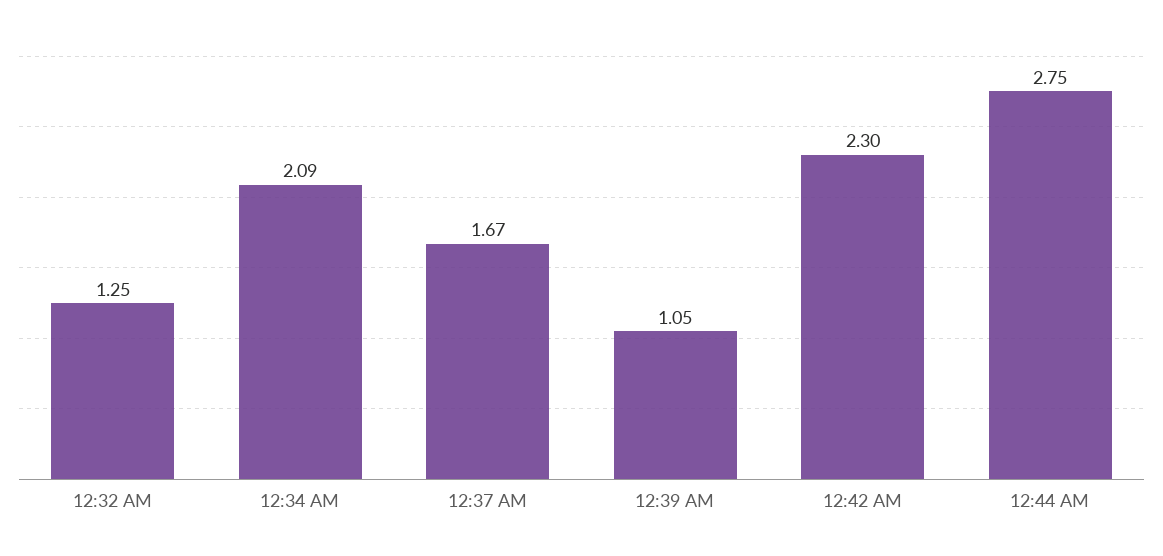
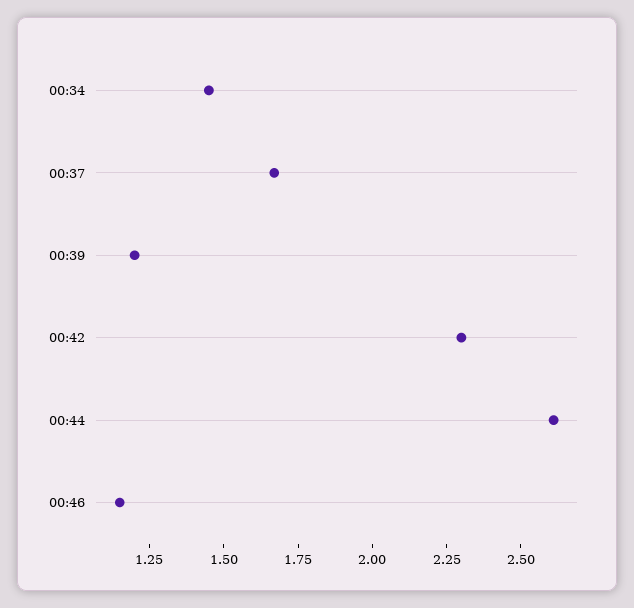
12:32 AM: 1.25 -> none
12:34 AM: 2.09 -> 1.45
12:39 AM: 1.05 -> 1.2
12:44 AM: 2.75 -> 2.6
00:46: none -> 1.15

